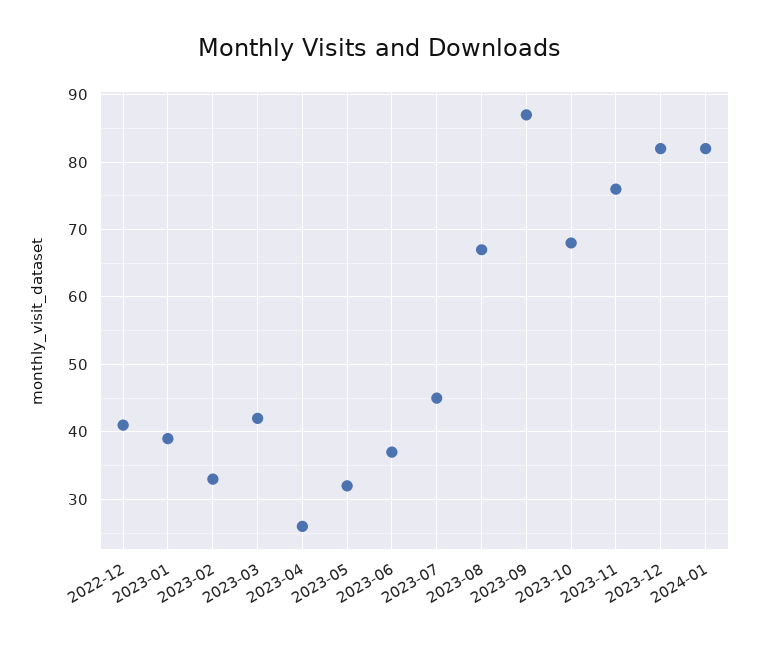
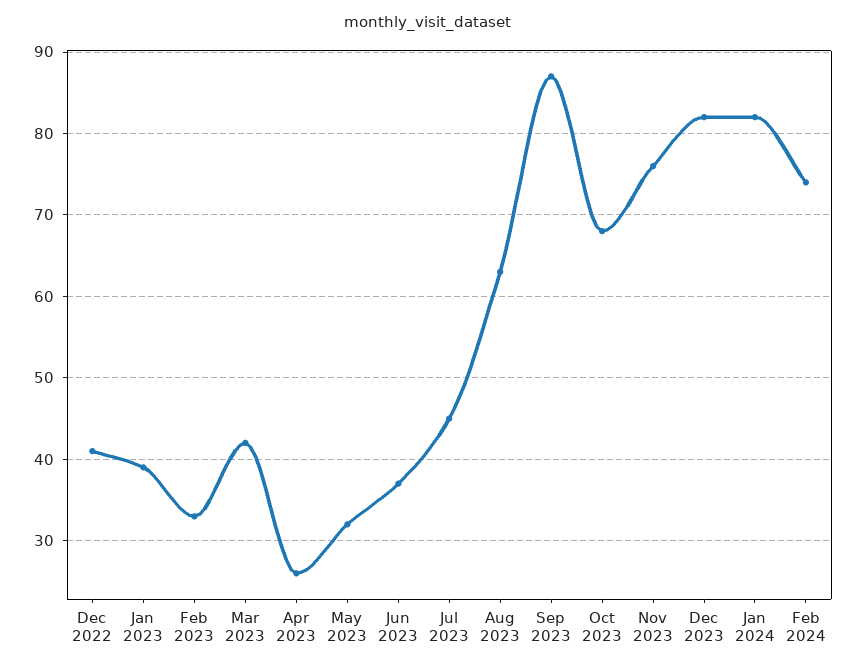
2023-08: 67 -> 63
Feb 2024: none -> 74

